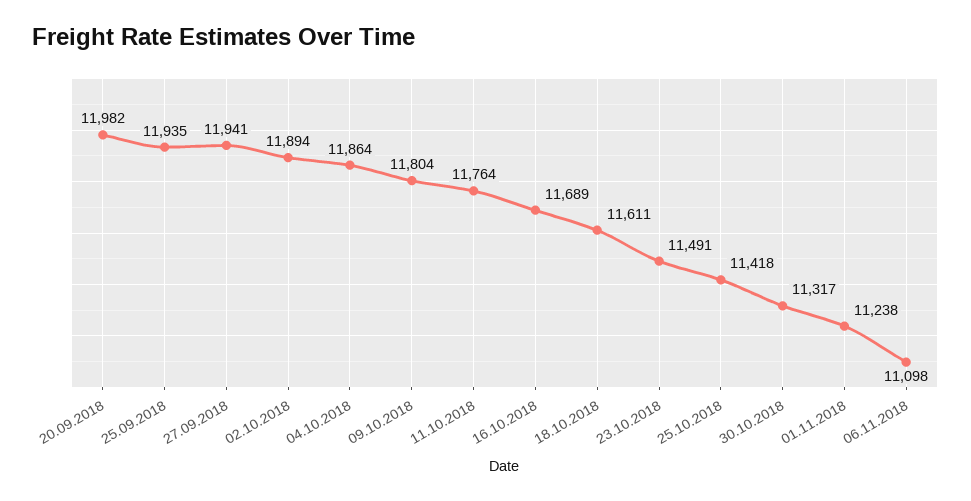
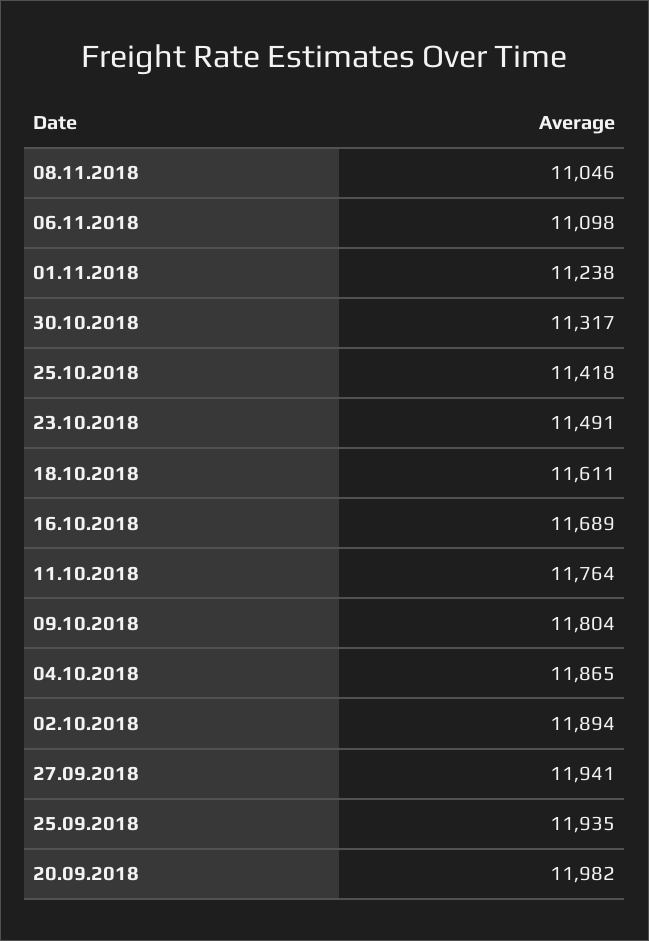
04.10.2018: 11864 -> 11865
08.11.2018: none -> 11046

